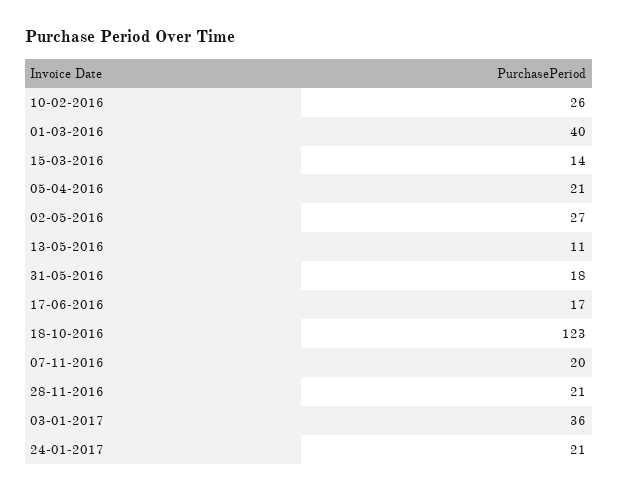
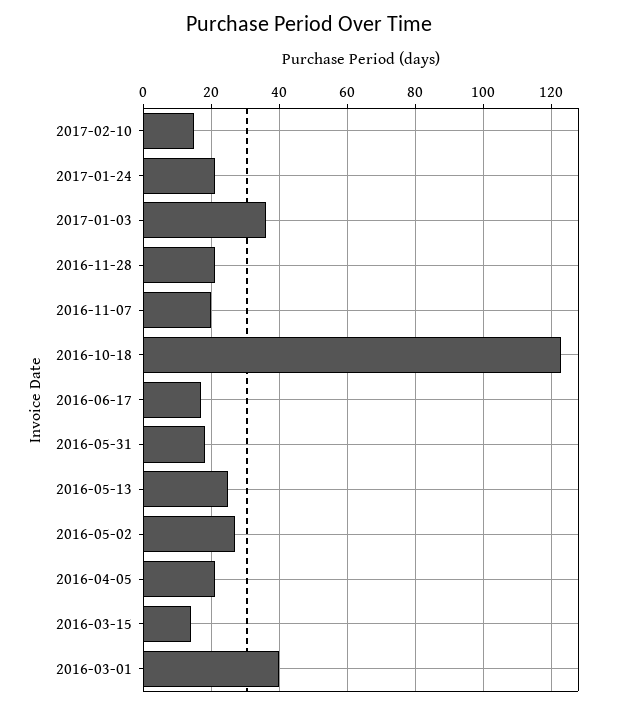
10-02-2016: 26 -> none
13-05-2016: 11 -> 25
2017-02-10: none -> 15

